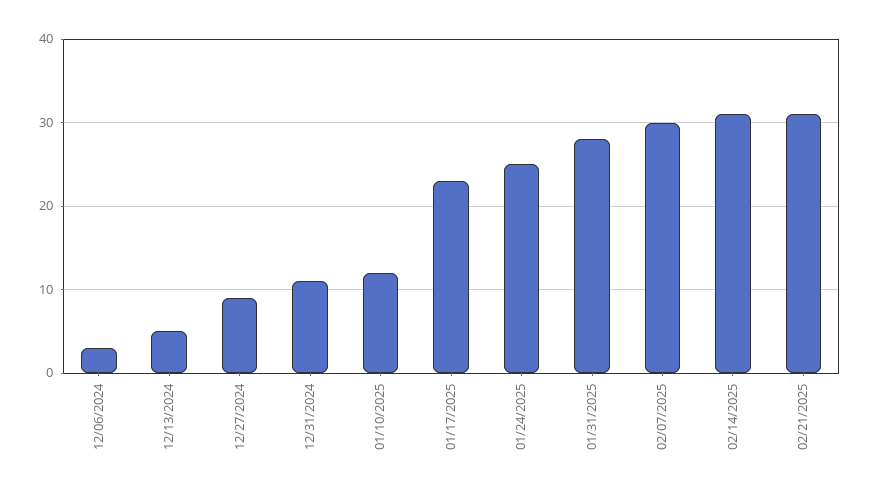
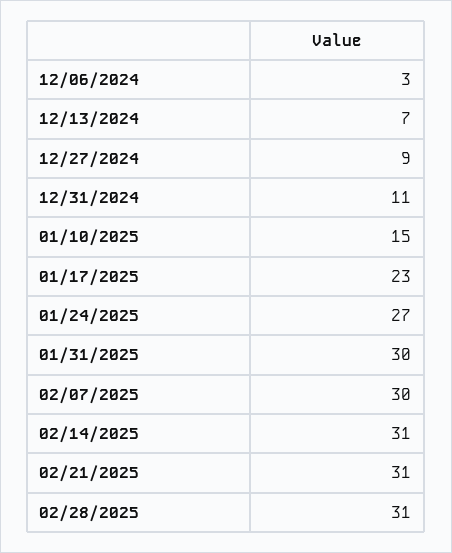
12/13/2024: 5 -> 7
01/10/2025: 12 -> 15
01/24/2025: 25 -> 27
01/31/2025: 28 -> 30
02/28/2025: none -> 31

